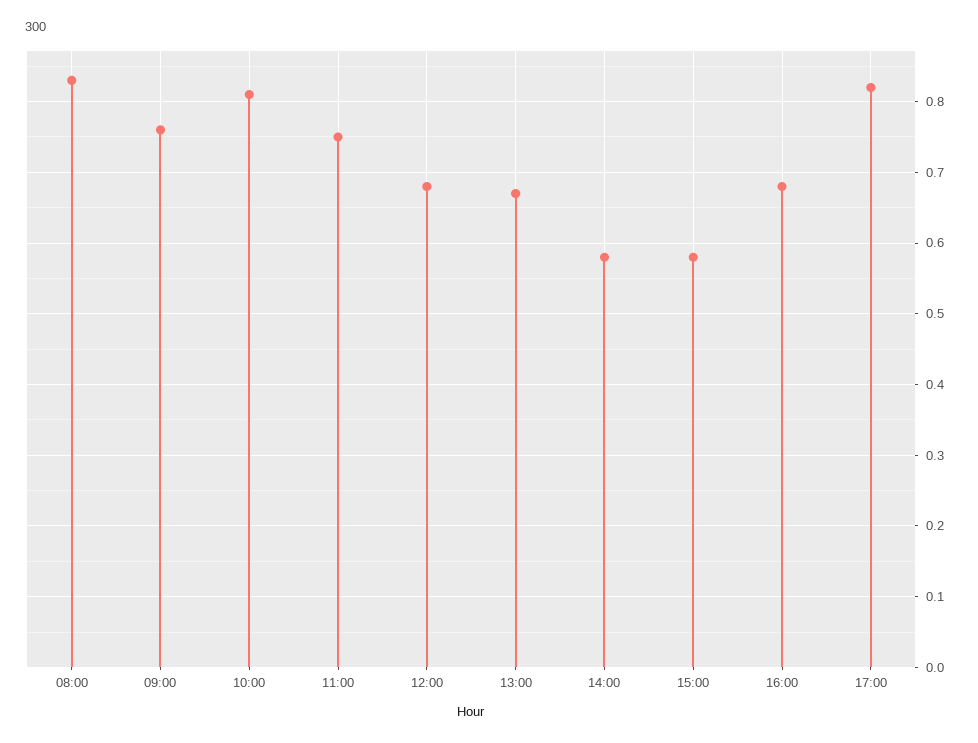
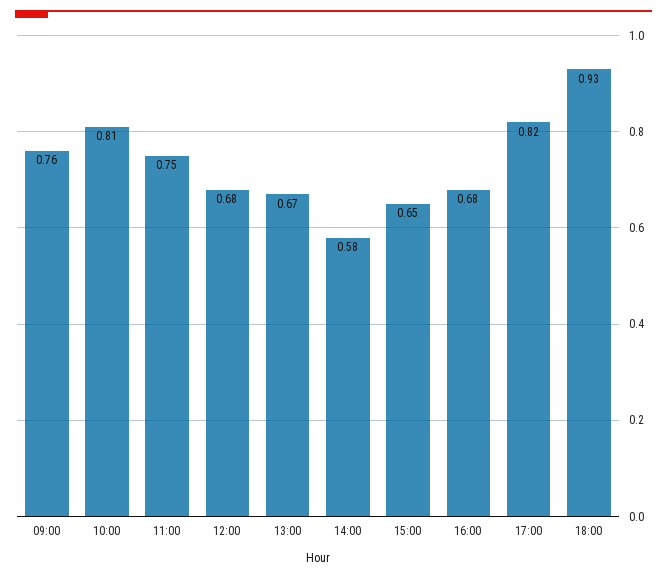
08:00: 0.83 -> none
15:00: 0.58 -> 0.65
18:00: none -> 0.93

